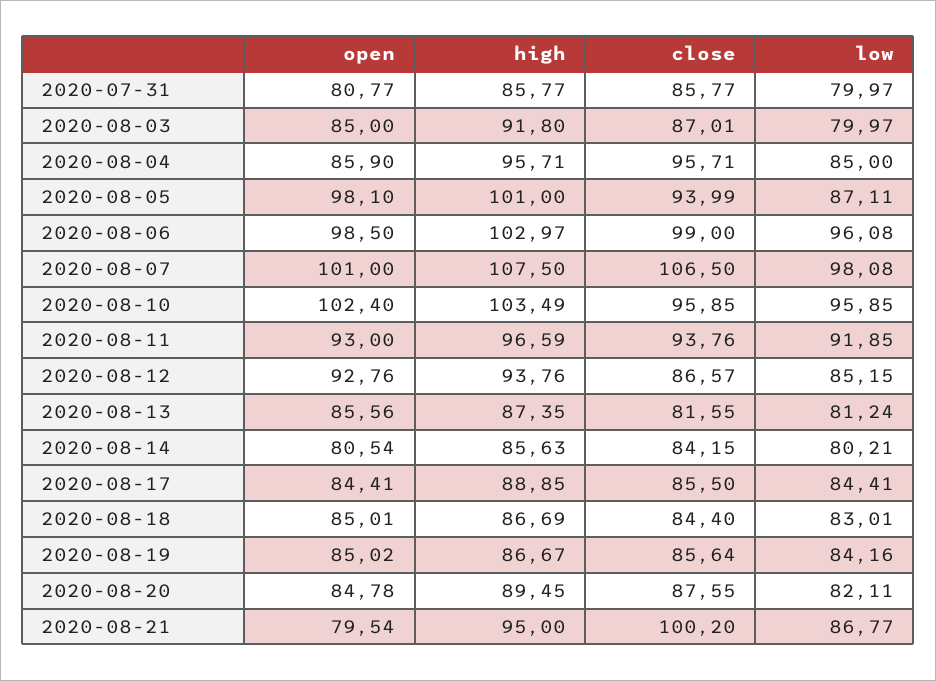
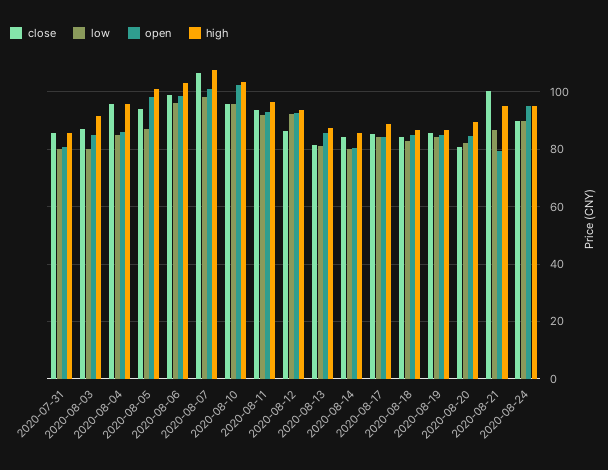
low, 2020-08-12: 85.15 -> 92.5
close, 2020-08-20: 87.55 -> 80
close, 2020-08-24: none -> 90
low, 2020-08-24: none -> 90
open, 2020-08-24: none -> 95
high, 2020-08-24: none -> 95

